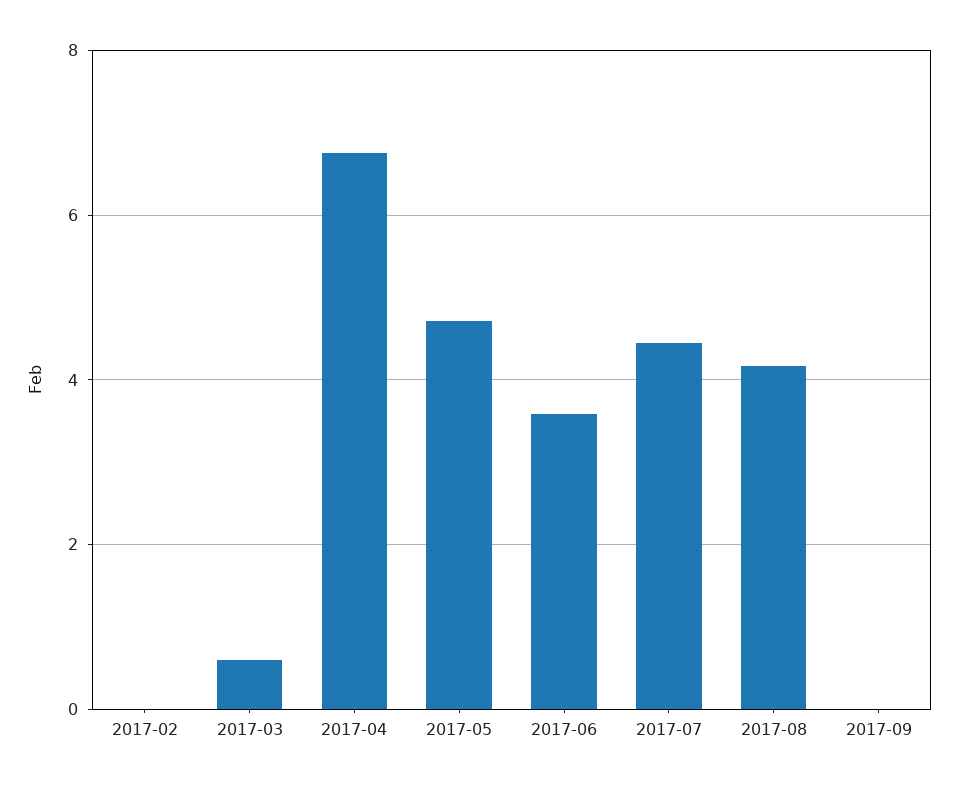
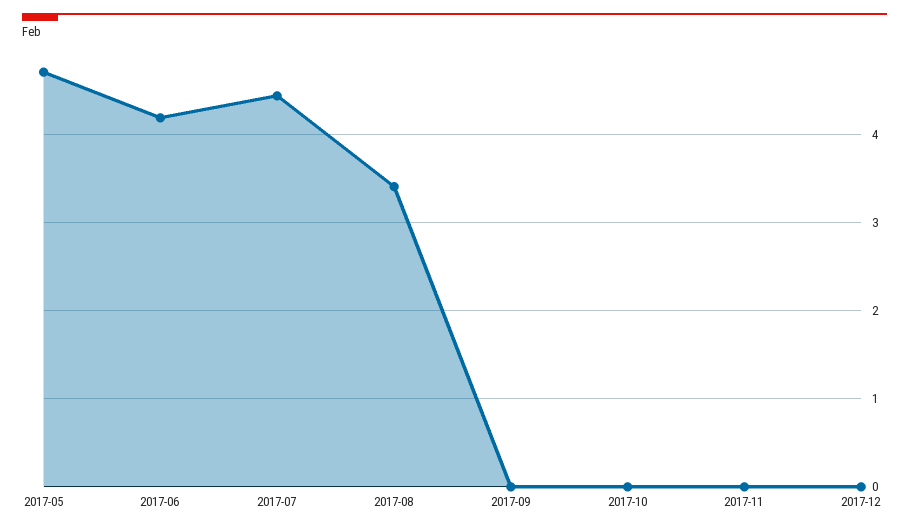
2017-02: 0 -> none
2017-03: 0.6 -> none
2017-04: 6.8 -> none
2017-06: 3.6 -> 4.2
2017-08: 4.2 -> 3.4
2017-10: none -> 0
2017-11: none -> 0
2017-12: none -> 0

